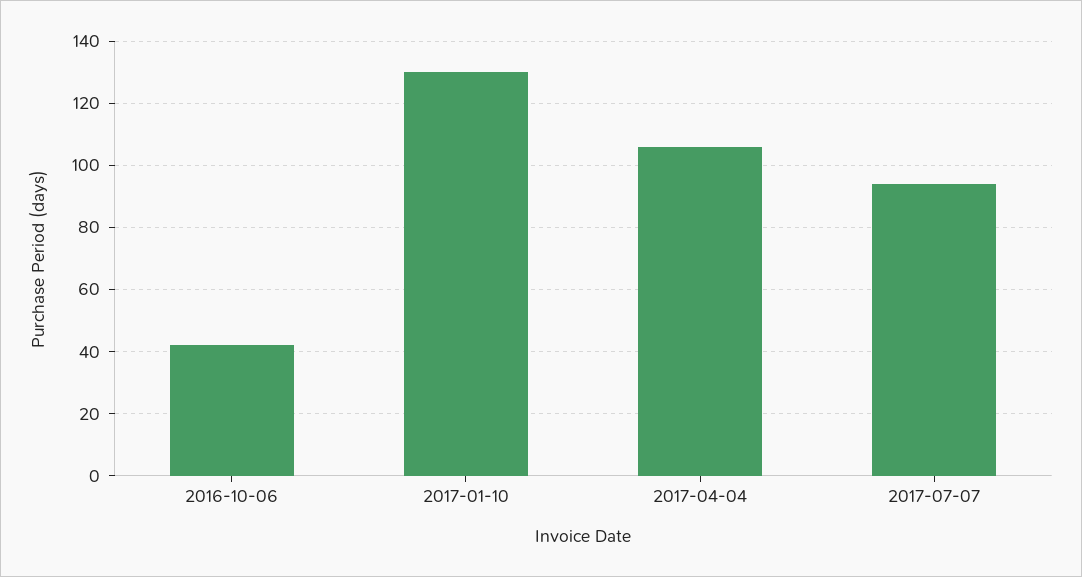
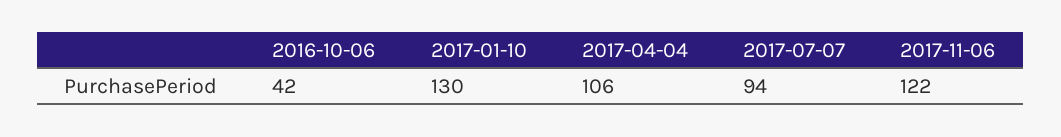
2017-11-06: none -> 122

